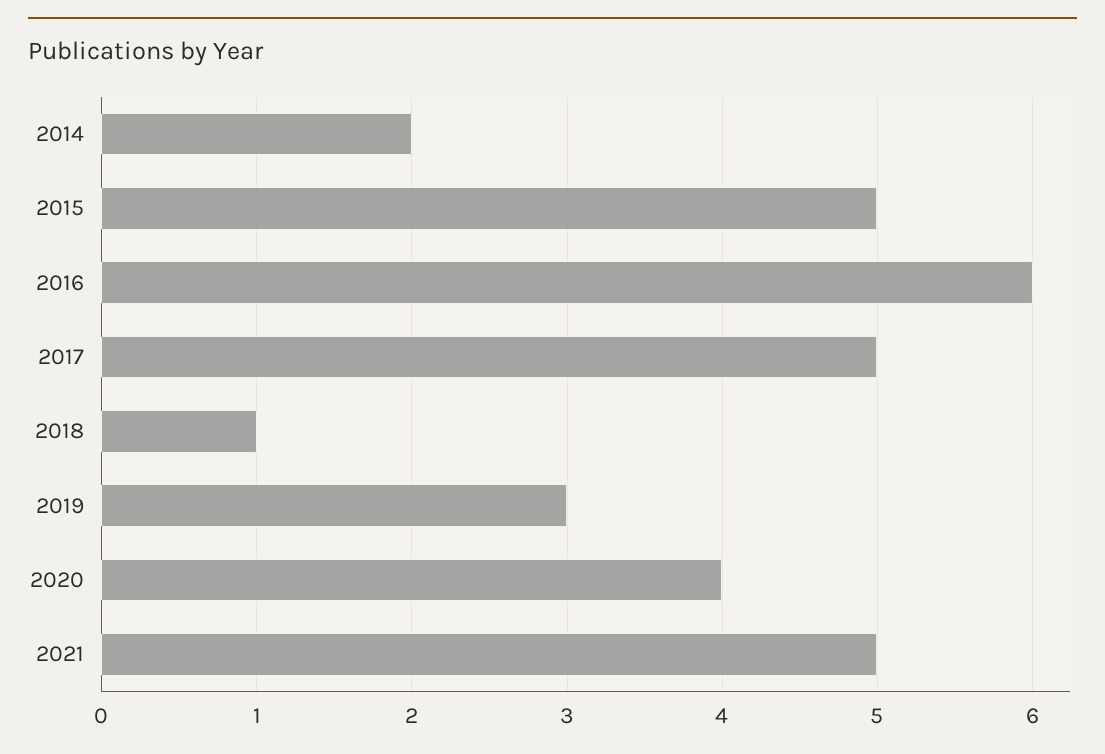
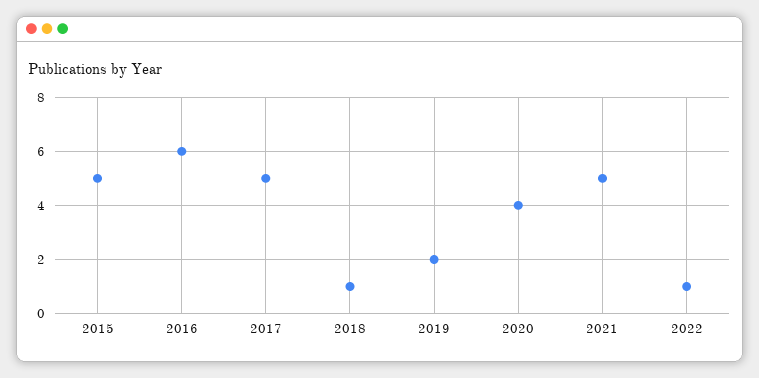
2014: 2 -> none
2019: 3 -> 2
2022: none -> 1

